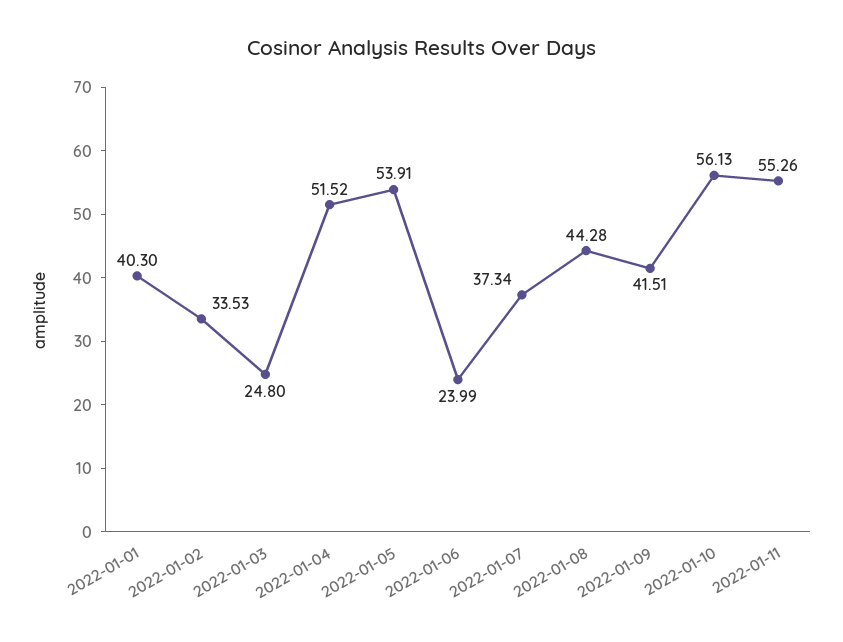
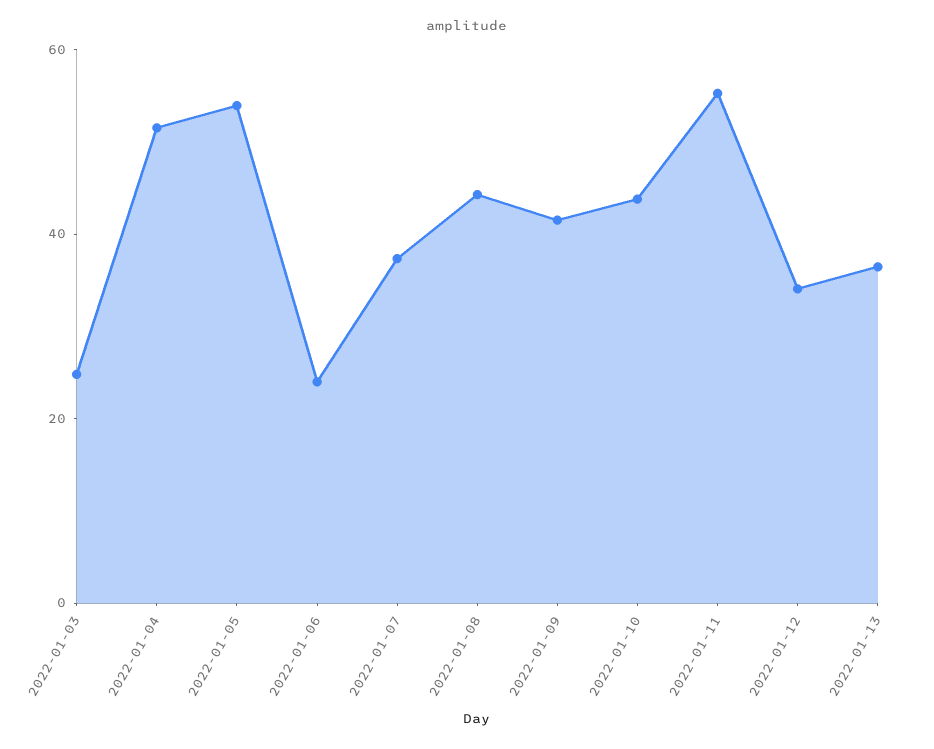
2022-01-01: 40.3 -> none
2022-01-02: 33.53 -> none
2022-01-10: 56.13 -> 45
2022-01-12: none -> 35
2022-01-13: none -> 35

